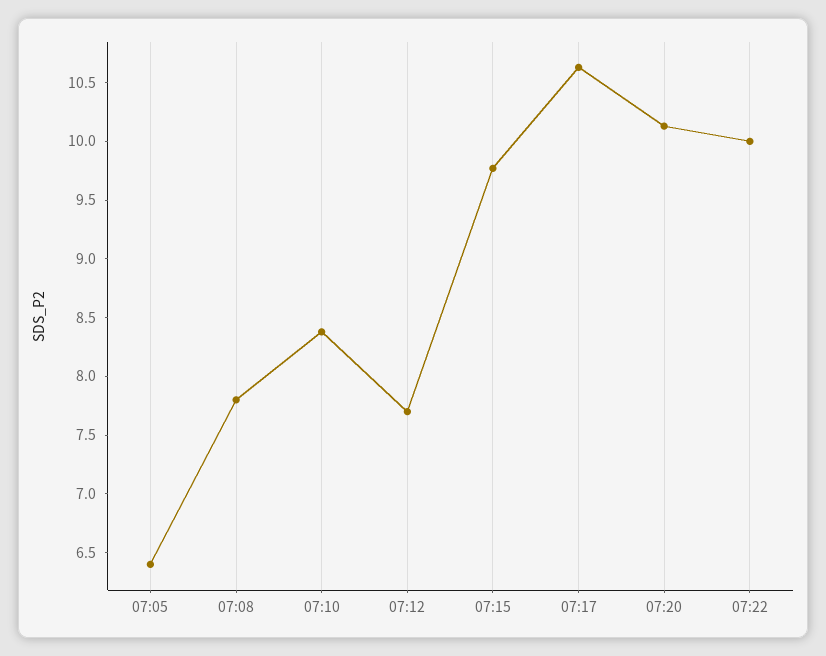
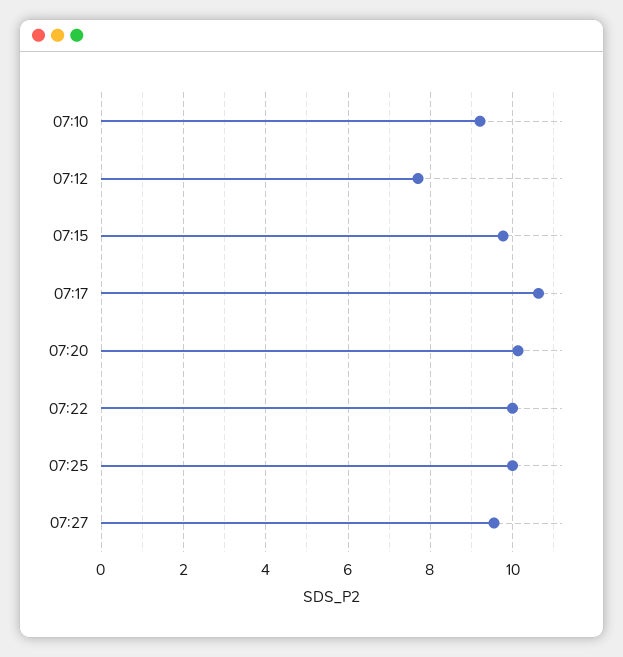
07:05: 6.4 -> none
07:08: 7.8 -> none
07:10: 8.4 -> 9.2
07:25: none -> 10
07:27: none -> 9.6

